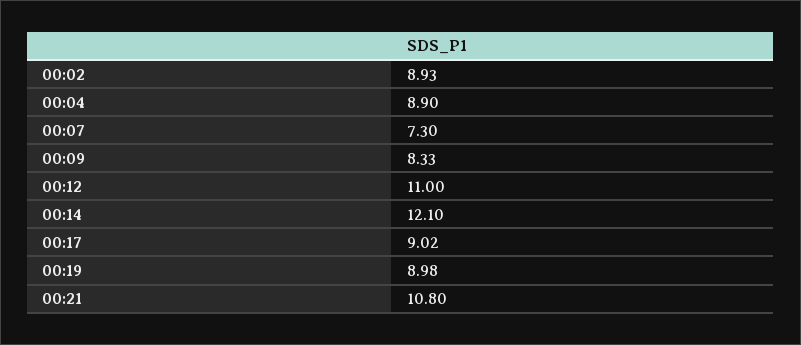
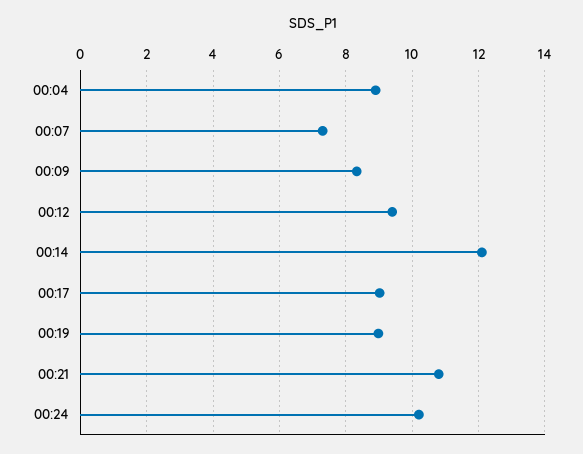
00:02: 8.93 -> none
00:12: 11 -> 9.4
00:24: none -> 10.2

